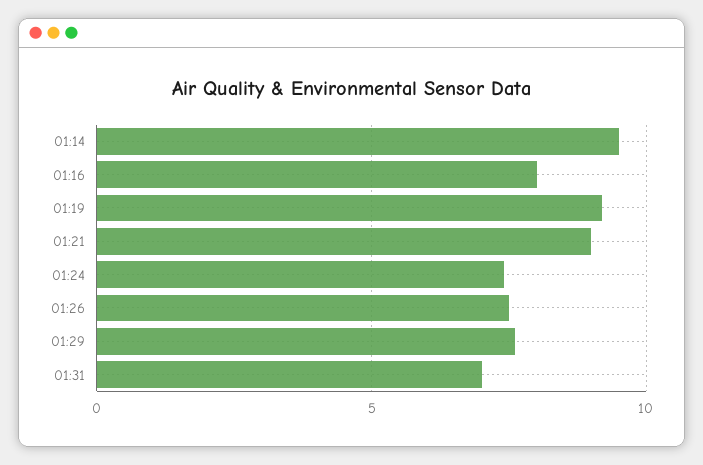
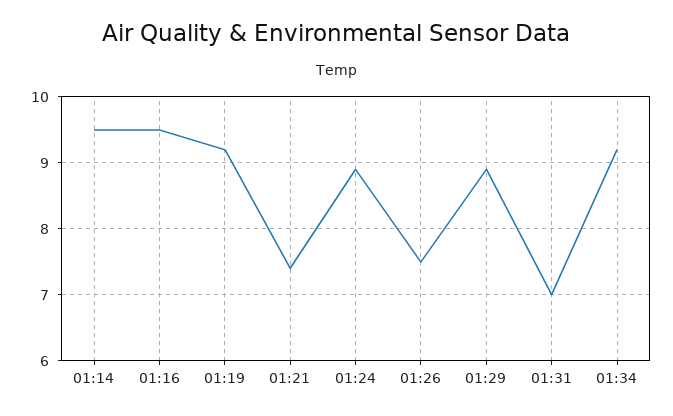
01:16: 8 -> 9.5
01:21: 9 -> 7.4
01:24: 7.5 -> 8.9
01:29: 7.5 -> 8.9
01:34: none -> 9.2

